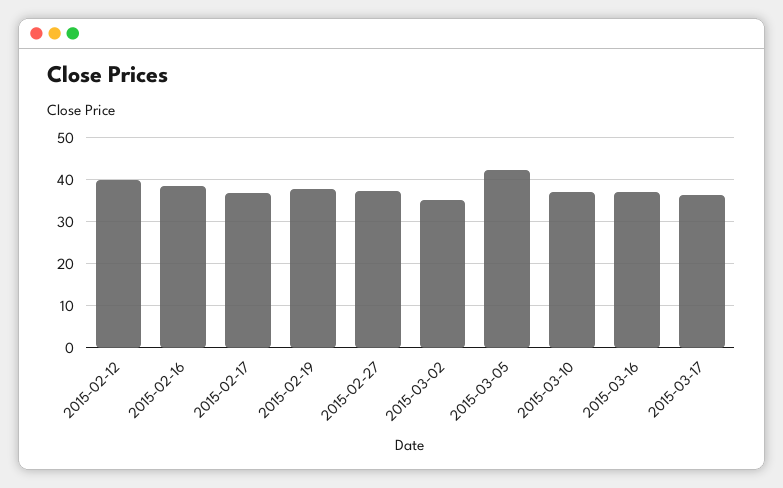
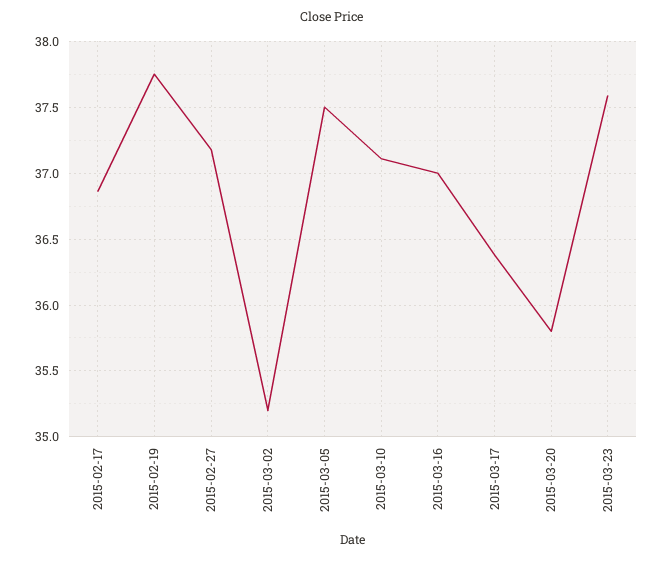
2015-02-12: 40 -> none
2015-02-16: 38 -> none
2015-03-05: 42 -> 37.5
2015-03-20: none -> 35.8
2015-03-23: none -> 37.6

